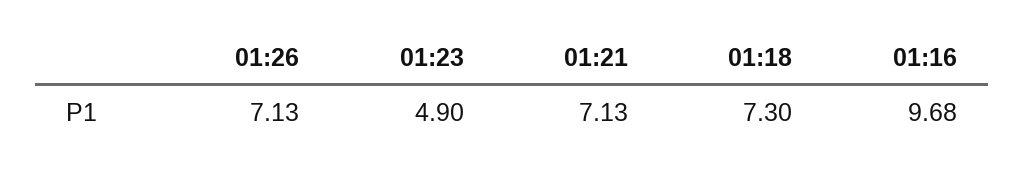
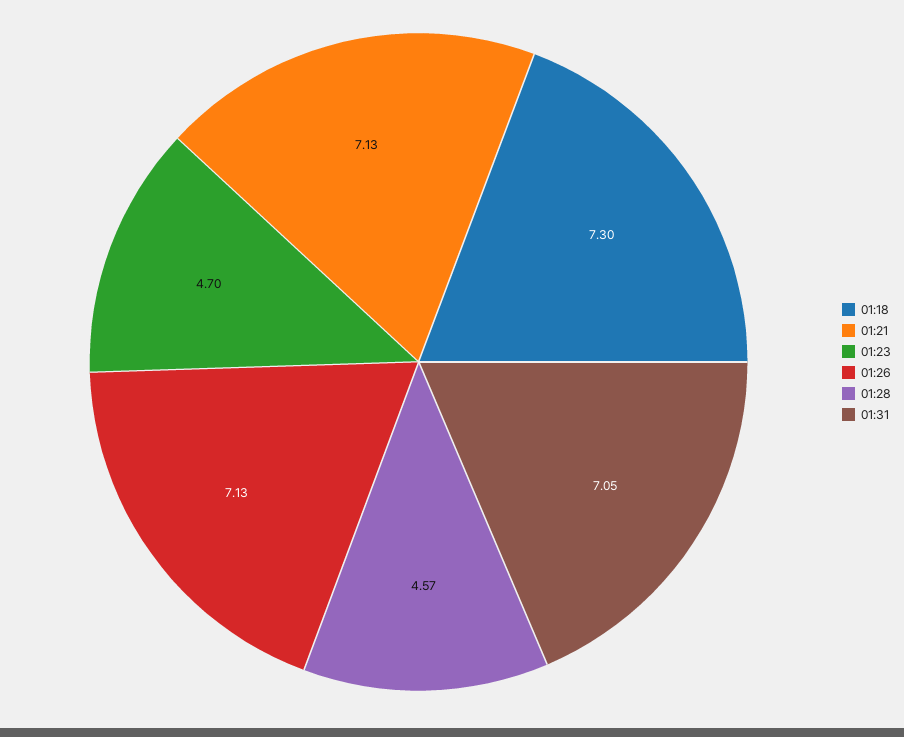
01:23: 4.9 -> 4.7
01:16: 9.68 -> none
01:28: none -> 4.57
01:31: none -> 7.05

